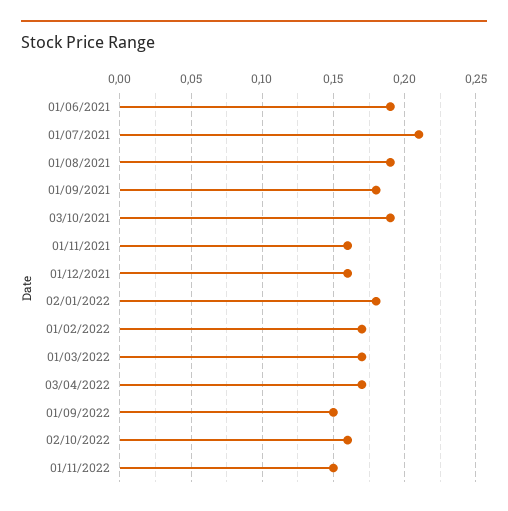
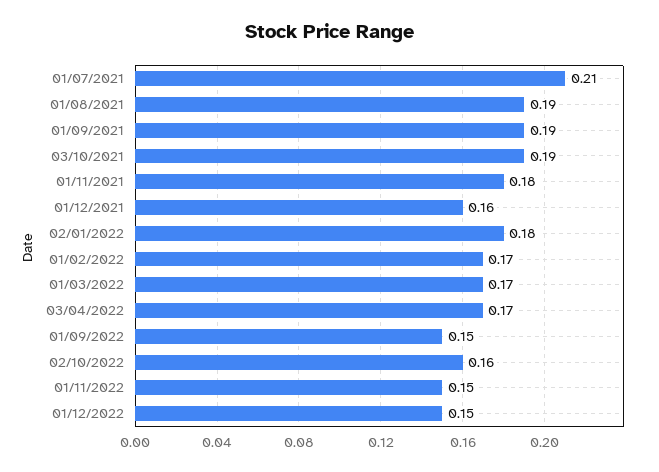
01/06/2021: 0.19 -> none
01/09/2021: 0.18 -> 0.19
01/11/2021: 0.16 -> 0.18
01/12/2022: none -> 0.15

